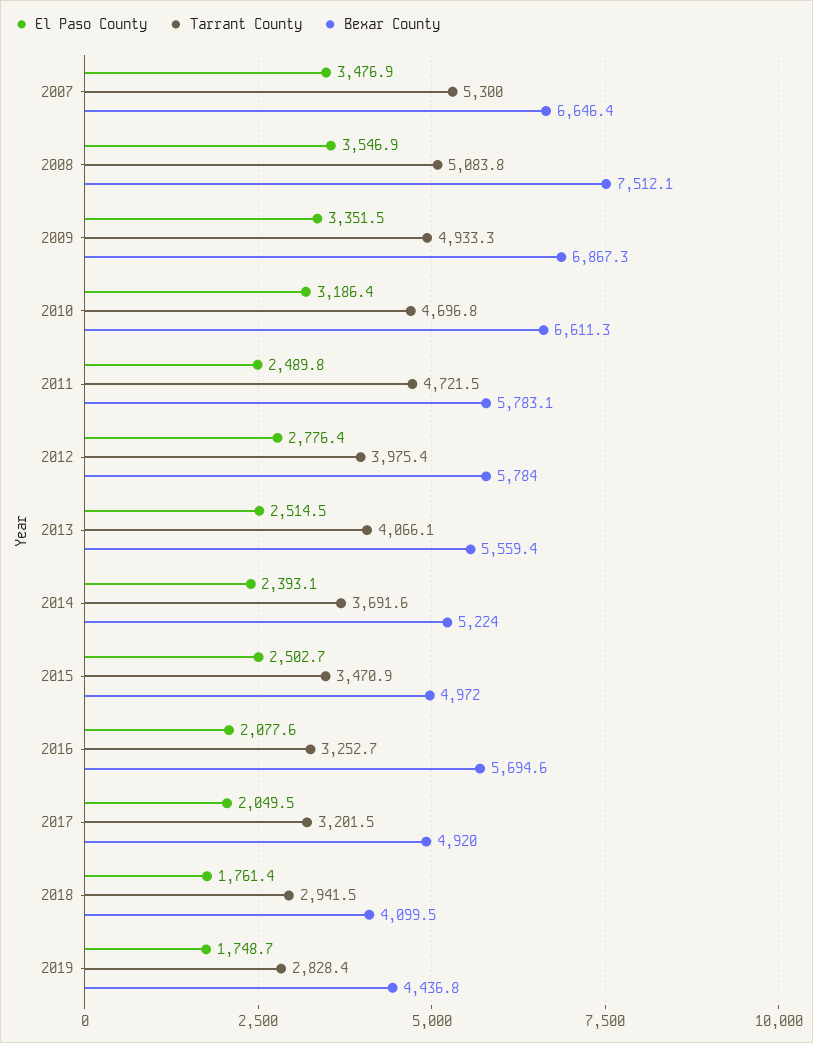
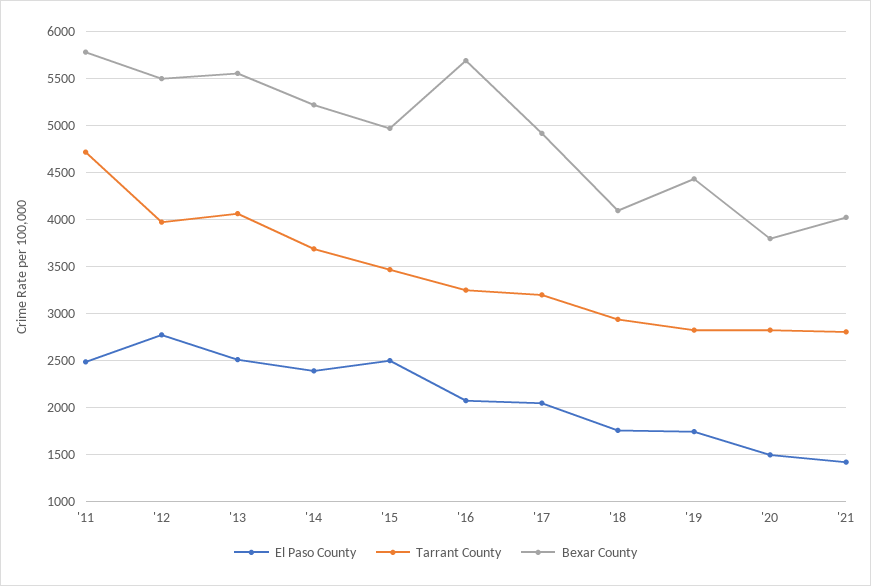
El Paso County, 2007: 3476.9 -> none
Tarrant County, 2007: 5300 -> none
Bexar County, 2007: 6646.4 -> none
El Paso County, 2008: 3546.9 -> none
Tarrant County, 2008: 5083.8 -> none
Bexar County, 2008: 7512.1 -> none
El Paso County, 2009: 3351.5 -> none
Tarrant County, 2009: 4933.3 -> none
Bexar County, 2009: 6867.3 -> none
El Paso County, 2010: 3186.4 -> none
Tarrant County, 2010: 4696.8 -> none
Bexar County, 2010: 6611.3 -> none
Bexar County, 2012: 5784 -> 5500
El Paso County, '20: none -> 1500
Tarrant County, '20: none -> 2800
Bexar County, '20: none -> 3800
El Paso County, '21: none -> 1400
Tarrant County, '21: none -> 2800
Bexar County, '21: none -> 4000

